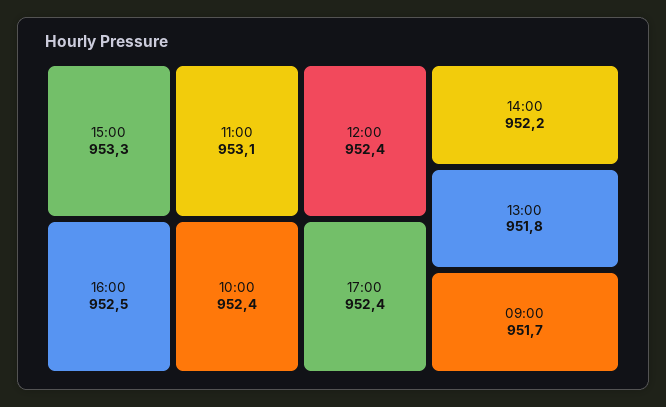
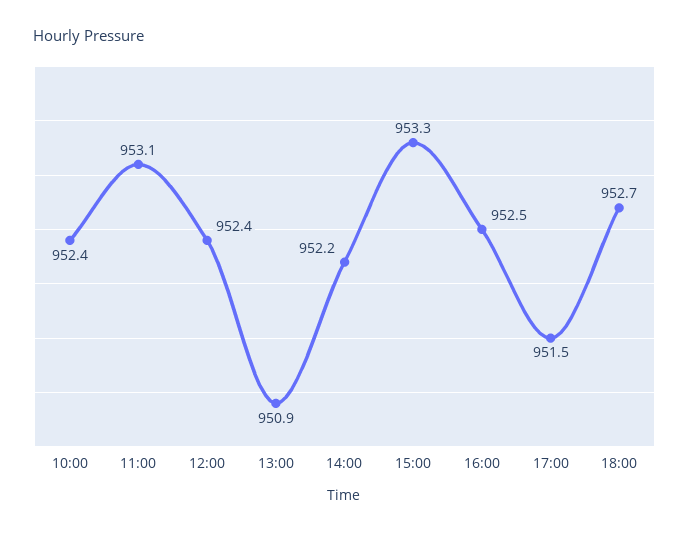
17:00: 952.4 -> 951.5
13:00: 951.8 -> 950.9
09:00: 951.7 -> none
18:00: none -> 952.7

